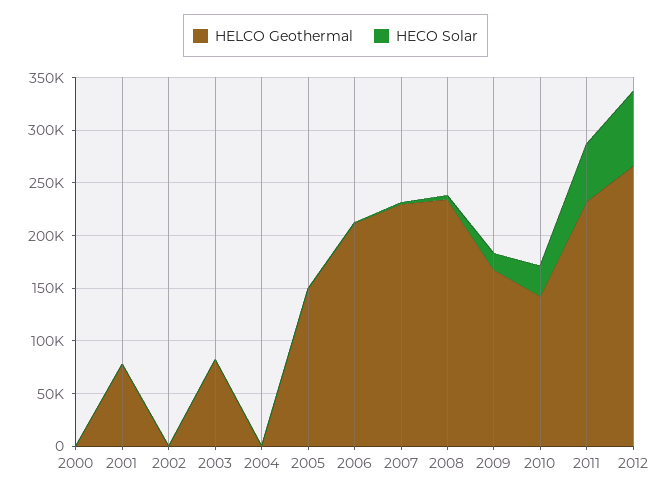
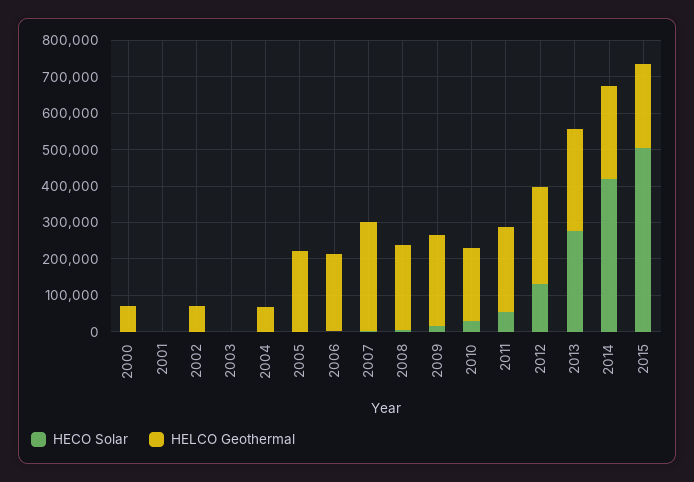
HELCO Geothermal, 2000: 0 -> 75000
HELCO Geothermal, 2001: 80000 -> 0
HELCO Geothermal, 2002: 0 -> 75000
HELCO Geothermal, 2003: 80000 -> 0
HELCO Geothermal, 2004: 0 -> 75000
HELCO Geothermal, 2005: 150000 -> 225000
HELCO Geothermal, 2007: 230000 -> 300000
HELCO Geothermal, 2009: 170000 -> 250000
HELCO Geothermal, 2010: 140000 -> 200000
HECO Solar, 2012: 70000 -> 125000
HECO Solar, 2013: none -> 275000
HELCO Geothermal, 2013: none -> 275000
HECO Solar, 2014: none -> 425000
HELCO Geothermal, 2014: none -> 250000
HECO Solar, 2015: none -> 500000
HELCO Geothermal, 2015: none -> 225000

